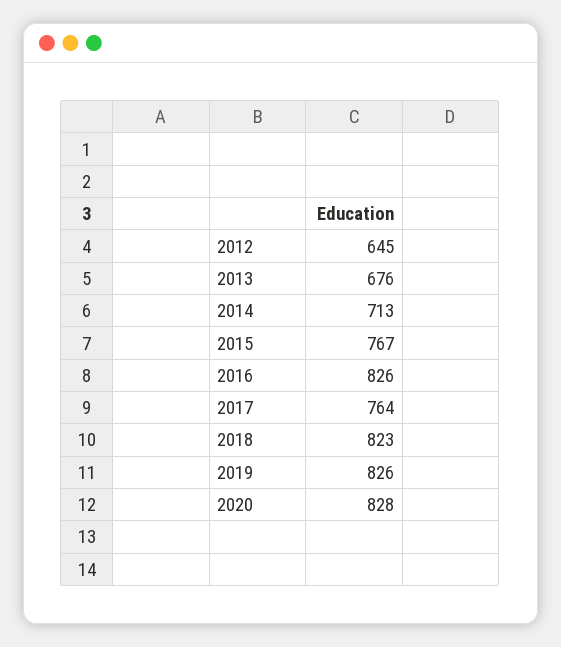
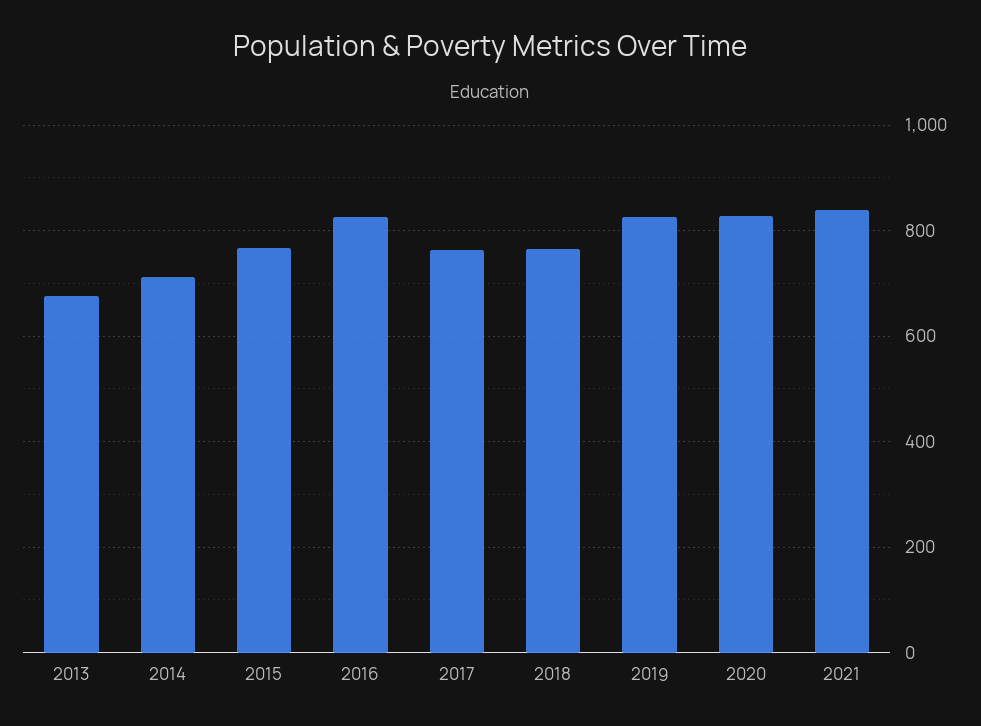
2012: 645 -> none
2018: 823 -> 760
2021: none -> 840

